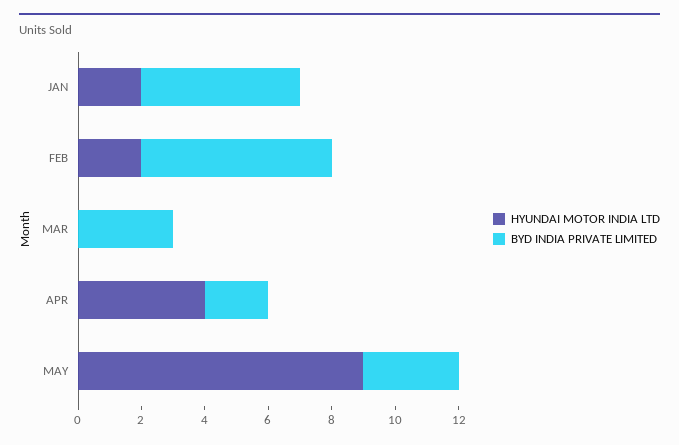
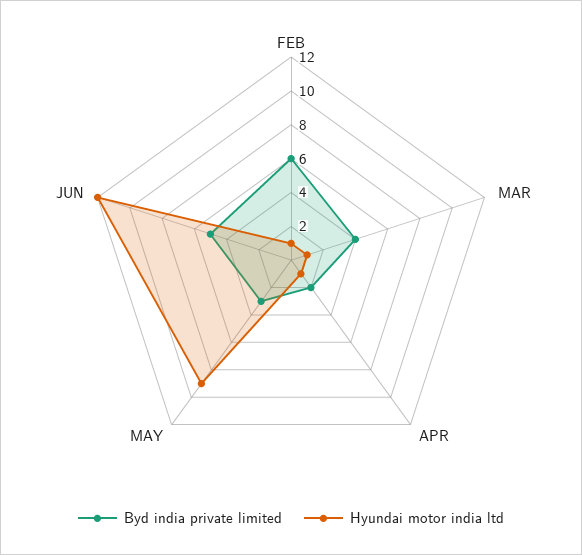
HYUNDAI MOTOR INDIA LTD, JAN: 2 -> none
BYD INDIA PRIVATE LIMITED, JAN: 5 -> none
HYUNDAI MOTOR INDIA LTD, FEB: 2 -> 1
HYUNDAI MOTOR INDIA LTD, MAR: 0 -> 1
BYD INDIA PRIVATE LIMITED, MAR: 3 -> 4
HYUNDAI MOTOR INDIA LTD, APR: 4 -> 1
BYD INDIA PRIVATE LIMITED, JUN: none -> 5
HYUNDAI MOTOR INDIA LTD, JUN: none -> 12

